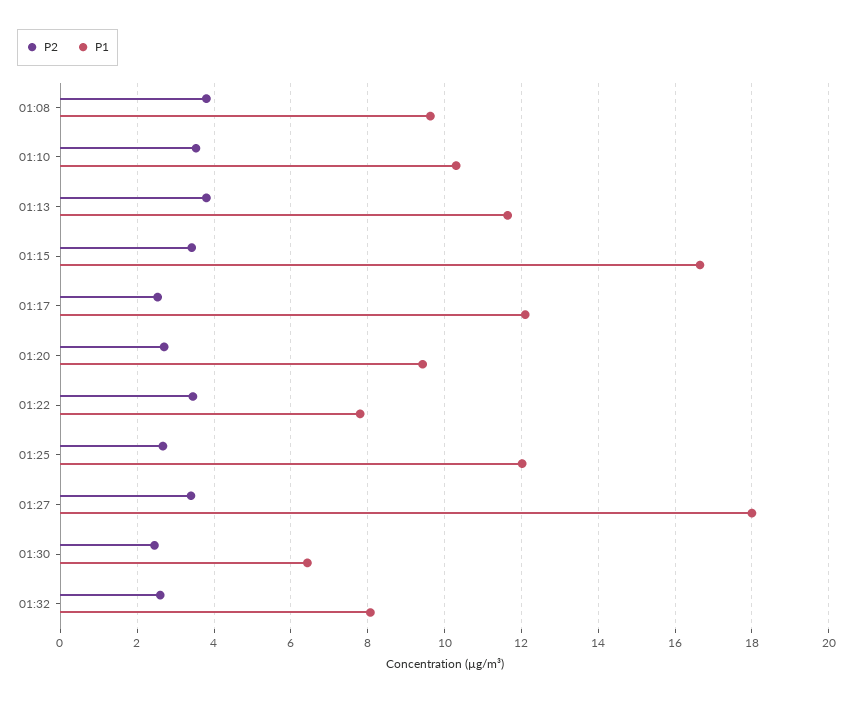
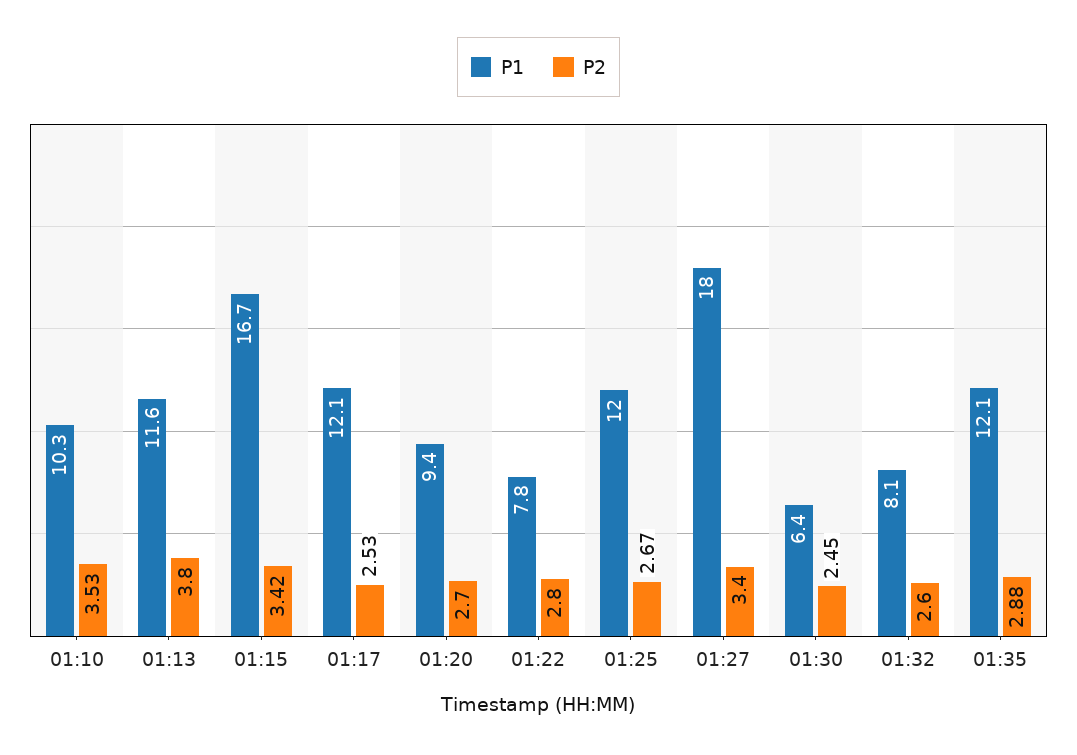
P2, 01:08: 3.8 -> none
P1, 01:08: 9.6 -> none
P2, 01:22: 3.4 -> 2.8
P1, 01:35: none -> 12.1
P2, 01:35: none -> 2.88

